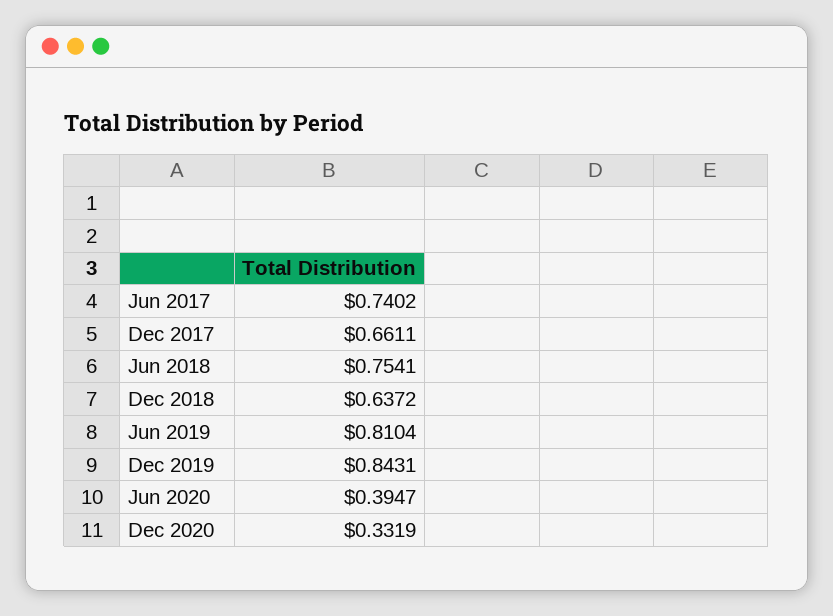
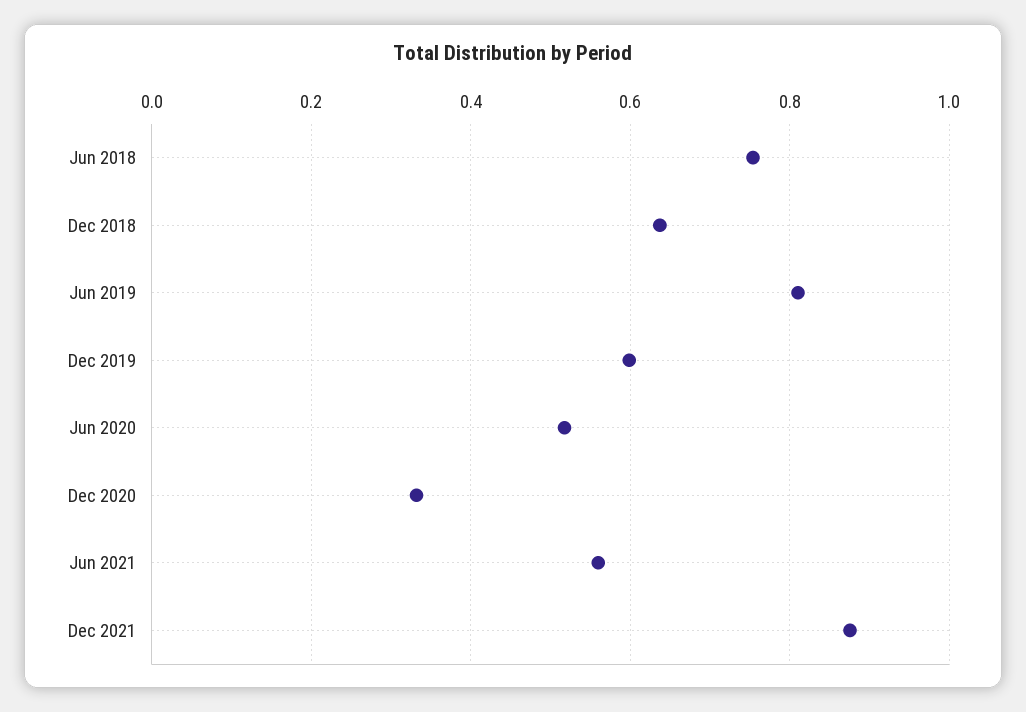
Jun 2017: 0.7402 -> none
Dec 2017: 0.6611 -> none
Dec 2019: 0.8431 -> 0.6
Jun 2020: 0.3947 -> 0.52
Jun 2021: none -> 0.56
Dec 2021: none -> 0.88

